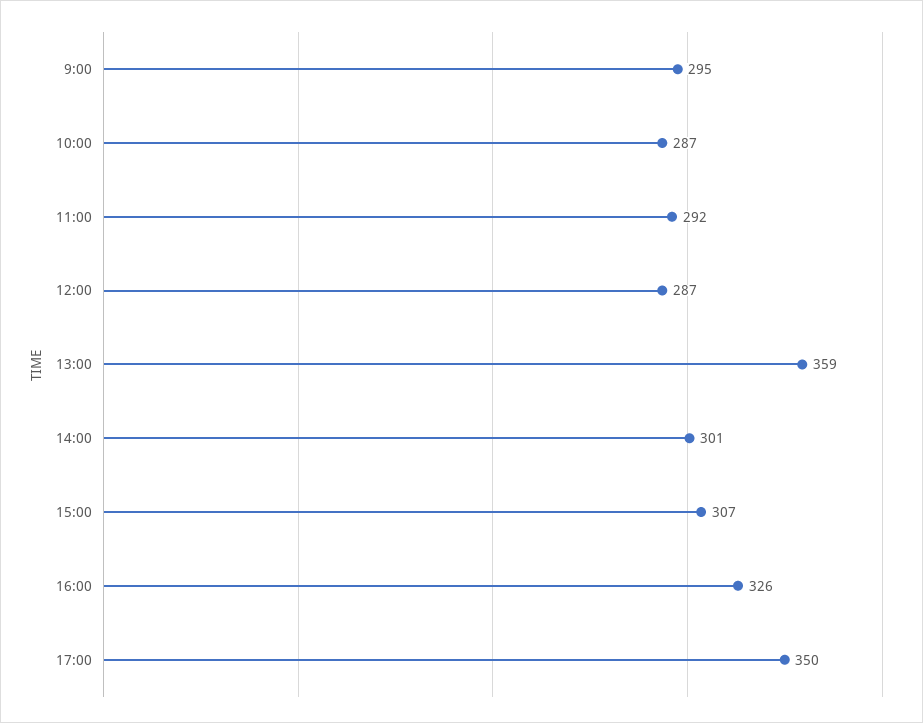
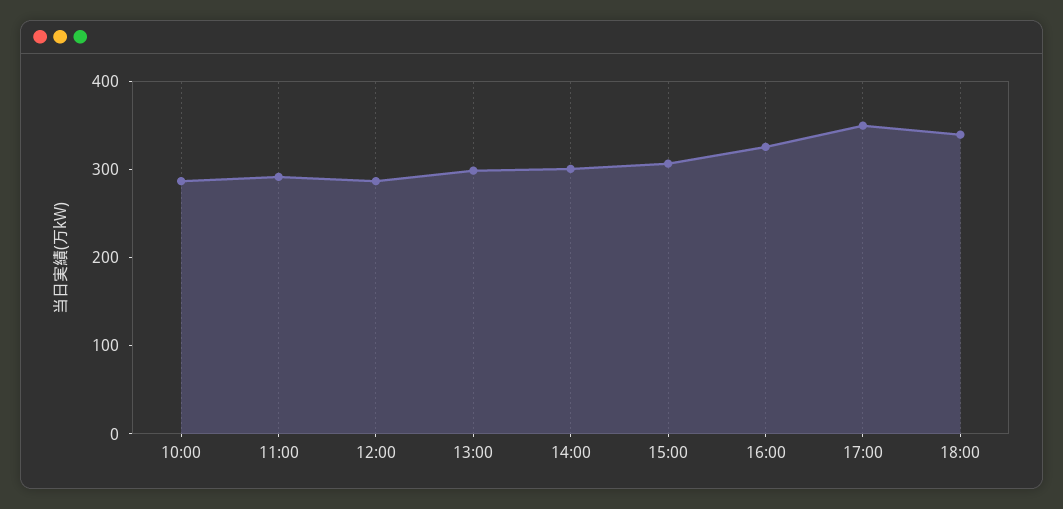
9:00: 295 -> none
13:00: 359 -> 300
18:00: none -> 340

